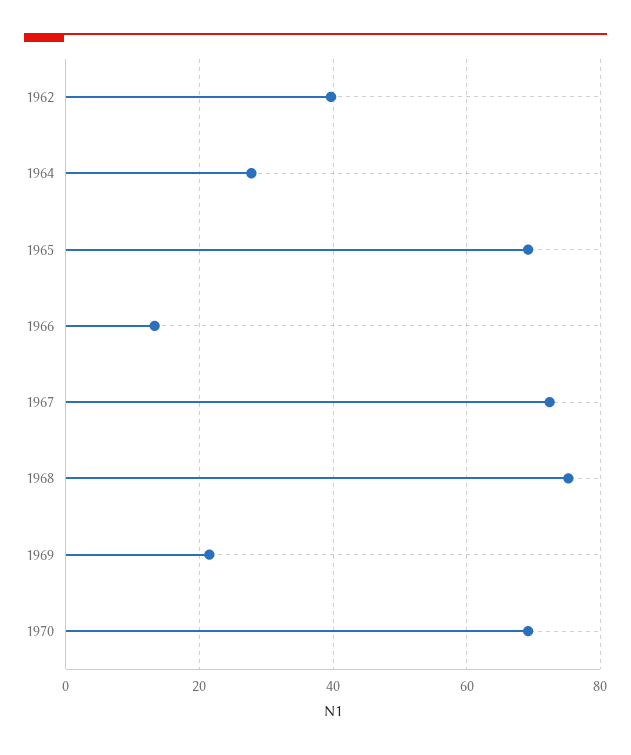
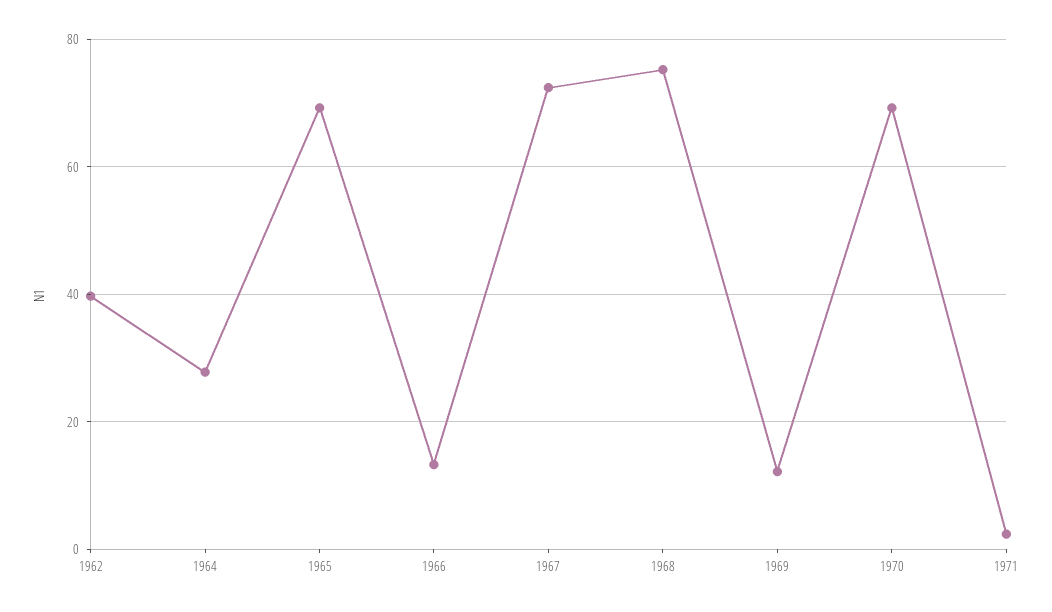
1969: 22 -> 12
1971: none -> 2

